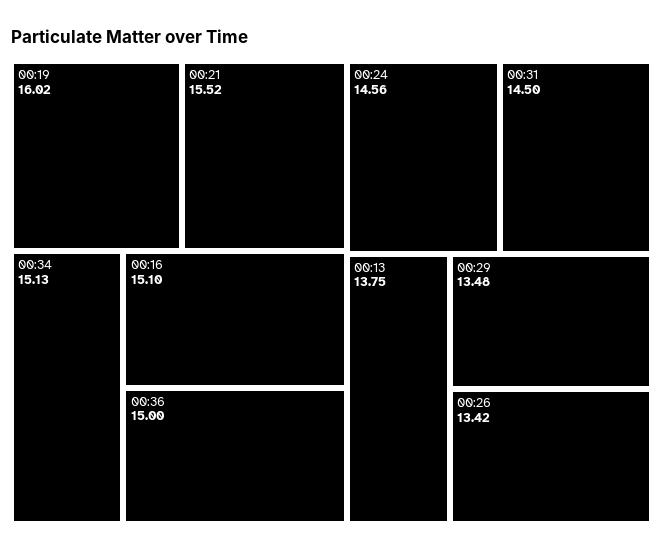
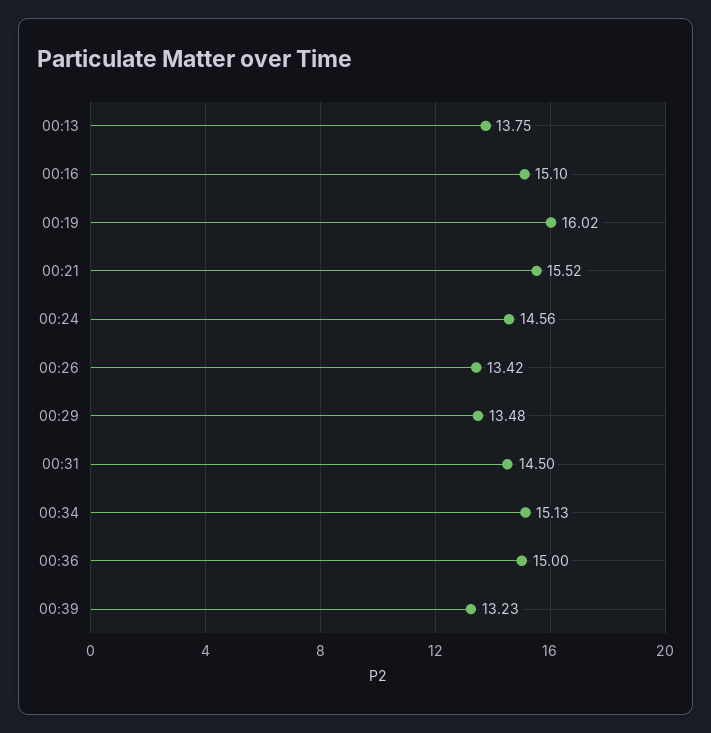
00:39: none -> 13.23

